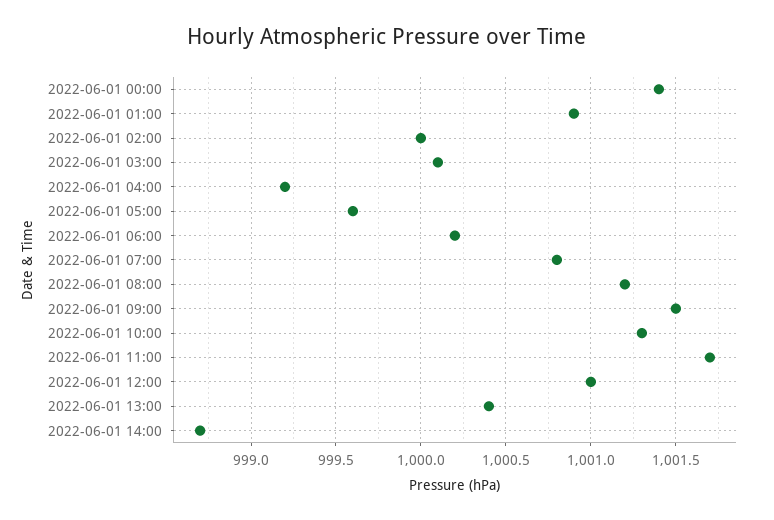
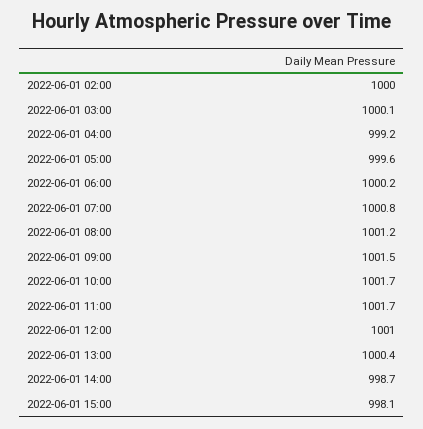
2022-06-01 00:00: 1001.4 -> none
2022-06-01 01:00: 1000.9 -> none
2022-06-01 10:00: 1001.3 -> 1001.7
2022-06-01 15:00: none -> 998.1

